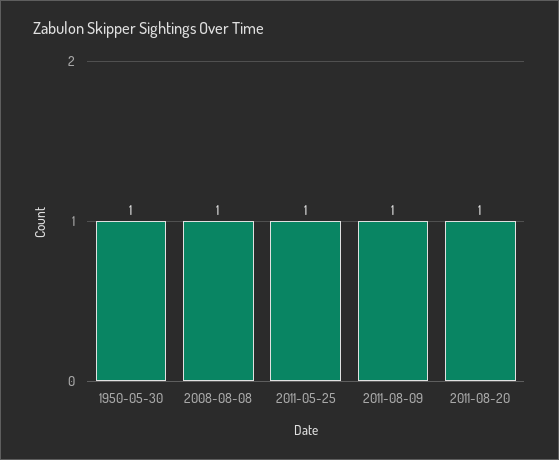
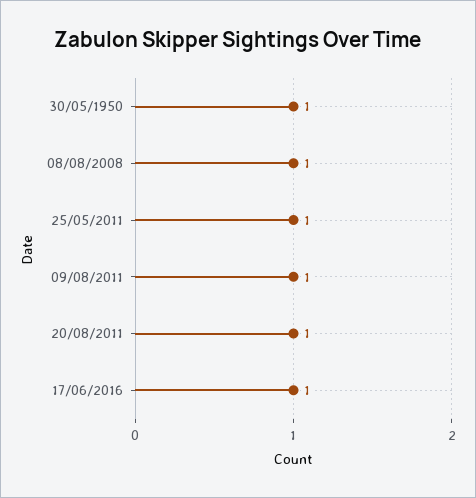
17/06/2016: none -> 1

